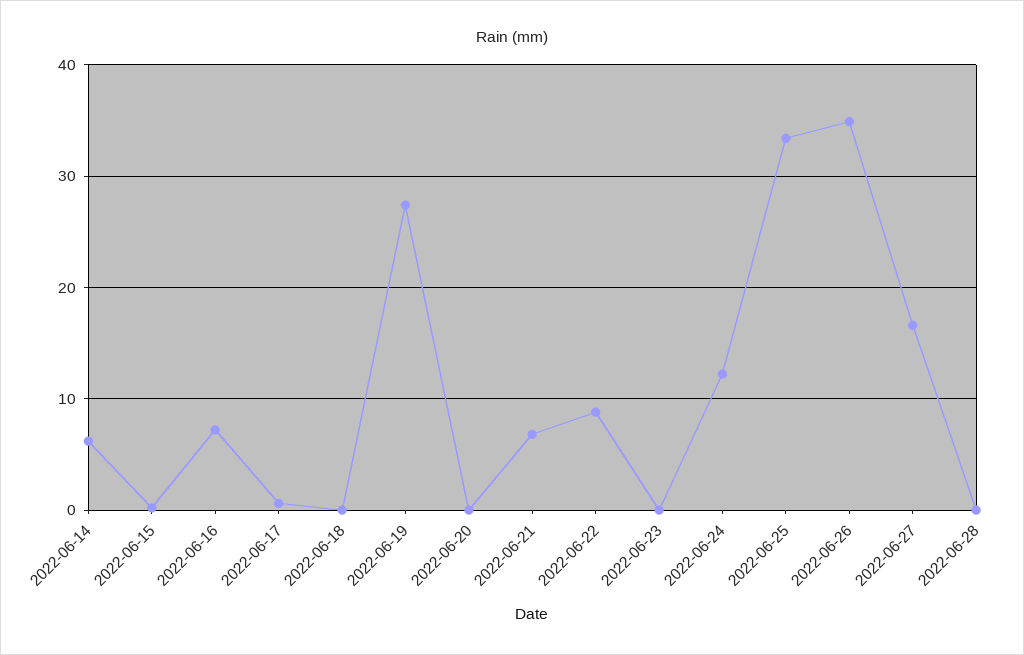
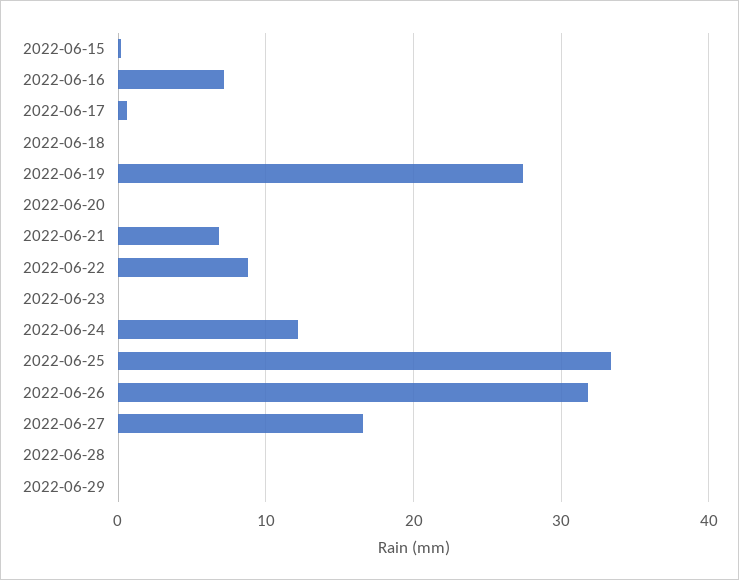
2022-06-14: 6 -> none
2022-06-26: 35 -> 32
2022-06-29: none -> 0

